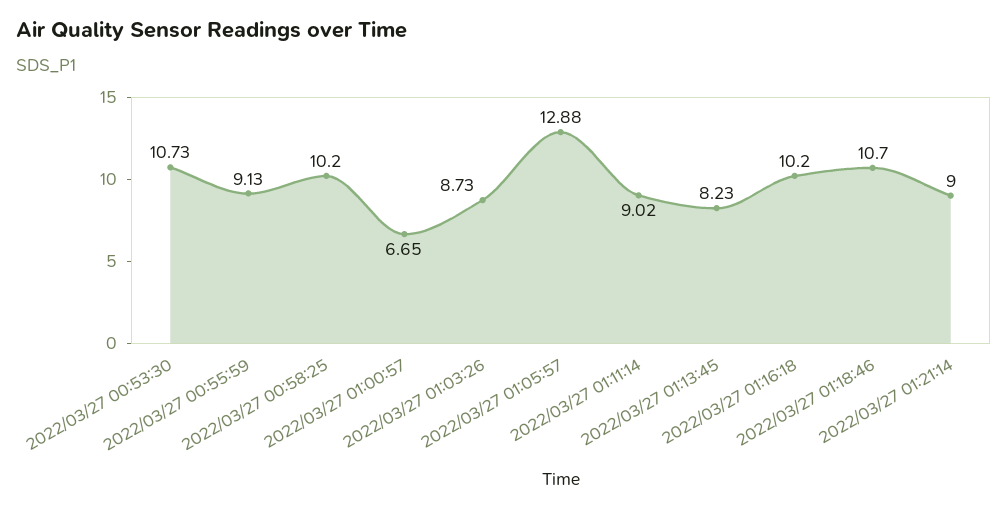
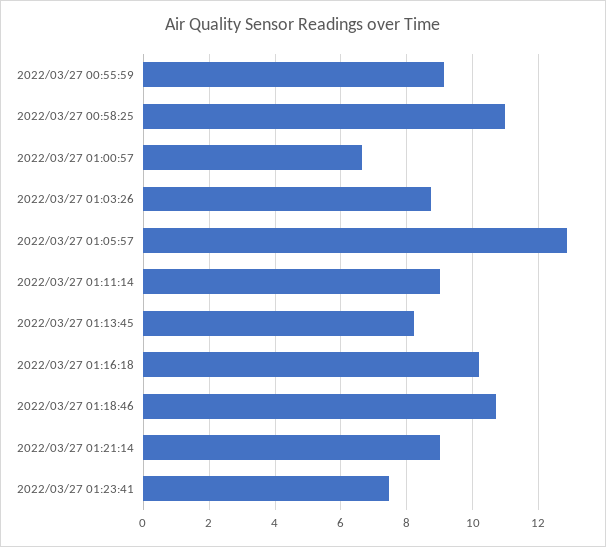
2022/03/27 00:53:30: 10.73 -> none
2022/03/27 00:58:25: 10.2 -> 11
2022/03/27 01:23:41: none -> 7.4

